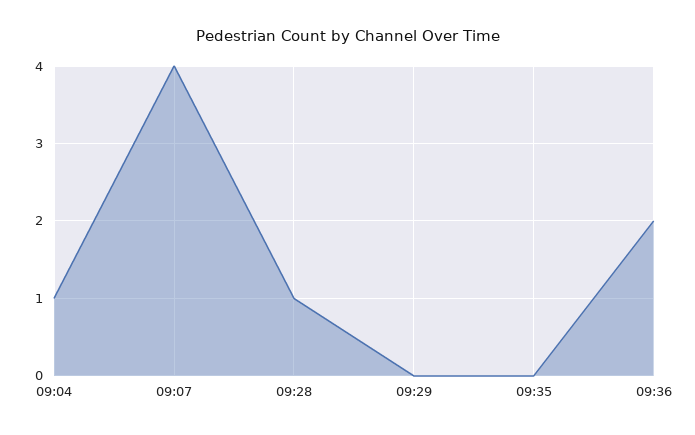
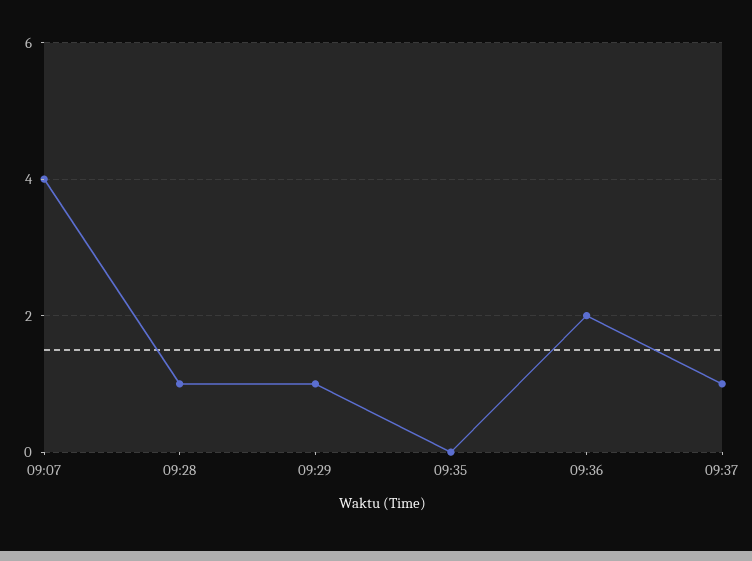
09:04: 1 -> none
09:29: 0 -> 1
09:37: none -> 1

